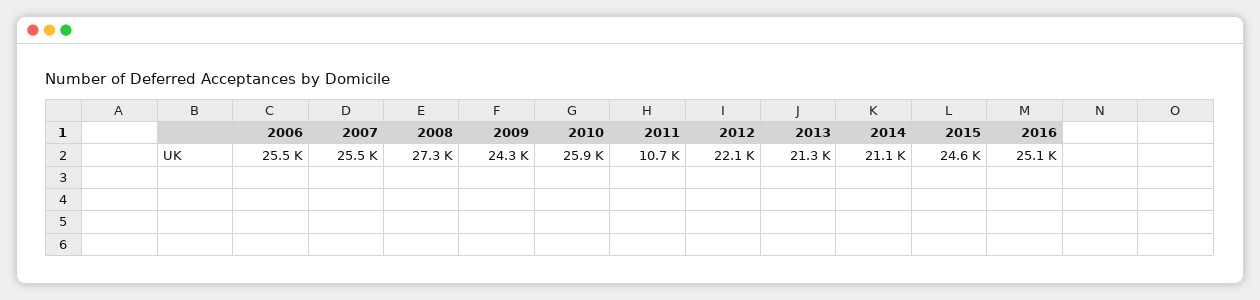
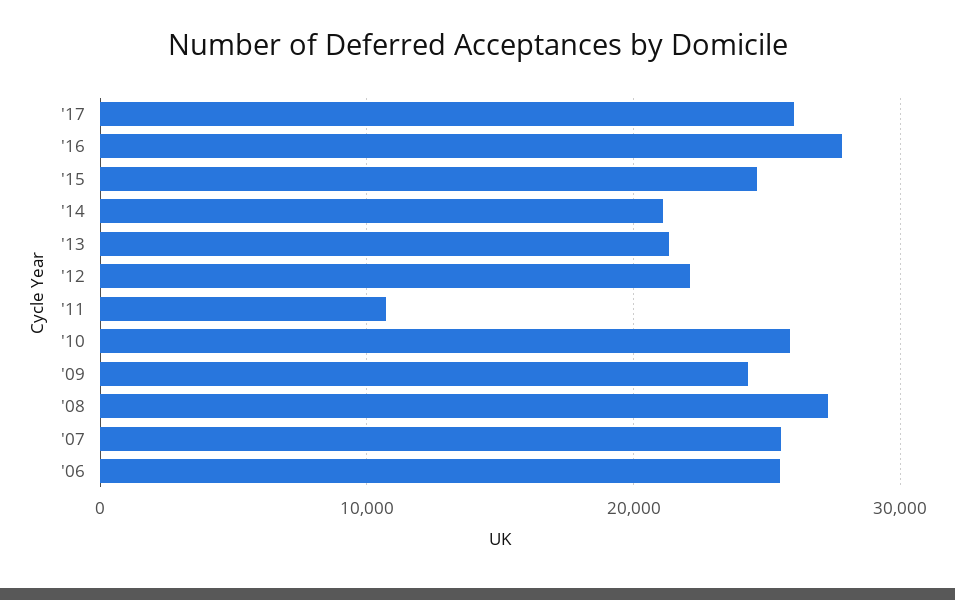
2016: 25100 -> 28000
'17: none -> 26000

